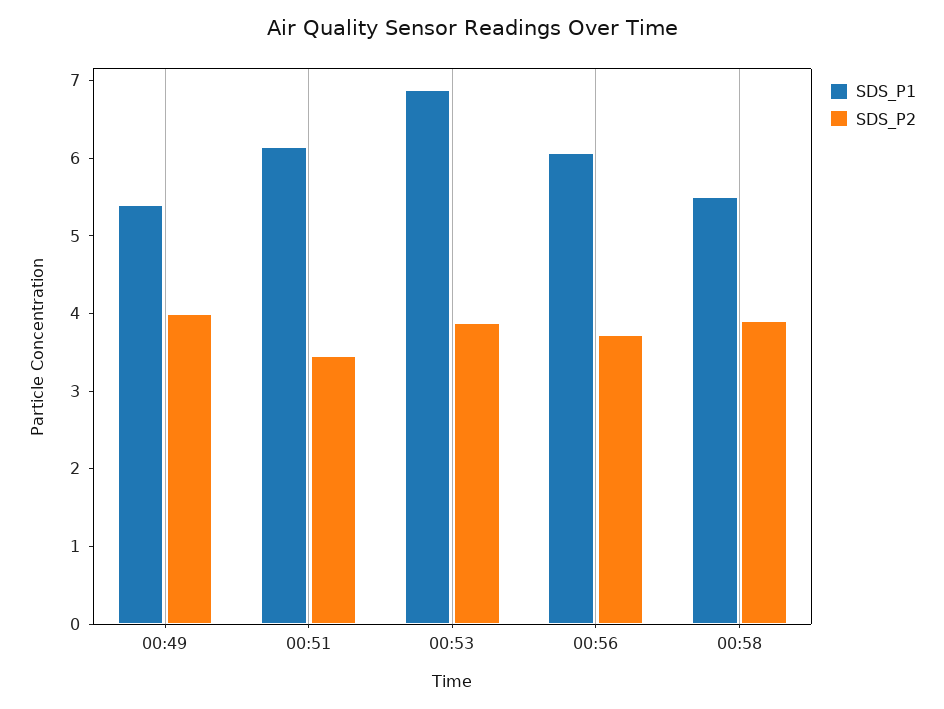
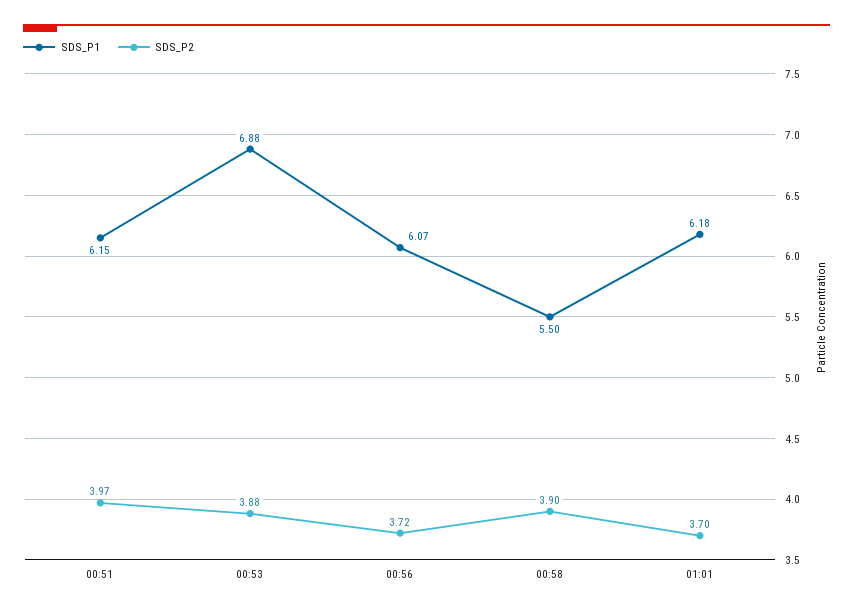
SDS_P1, 00:49: 5.4 -> none
SDS_P2, 00:49: 4 -> none
SDS_P2, 00:51: 3.4 -> 3.97
SDS_P1, 01:01: none -> 6.18
SDS_P2, 01:01: none -> 3.7

